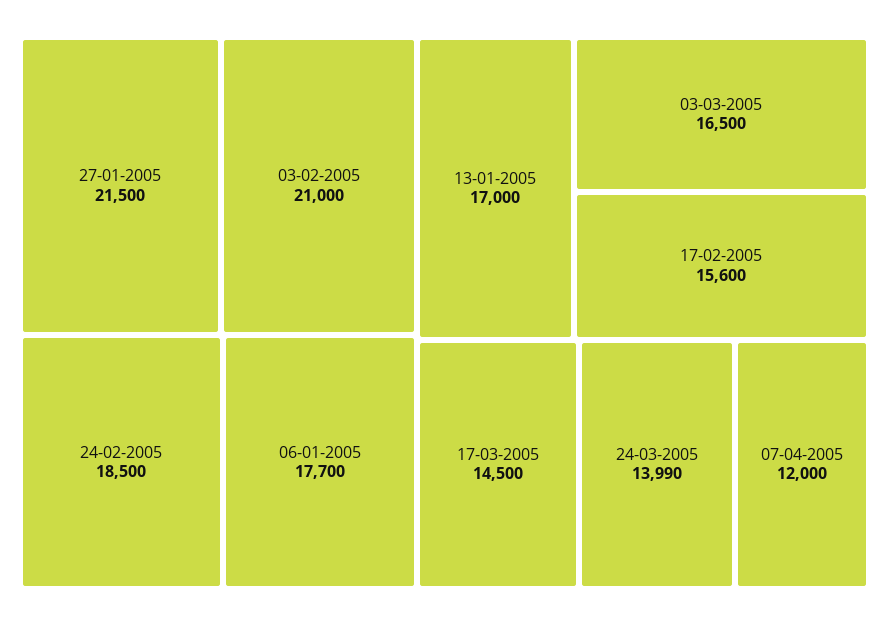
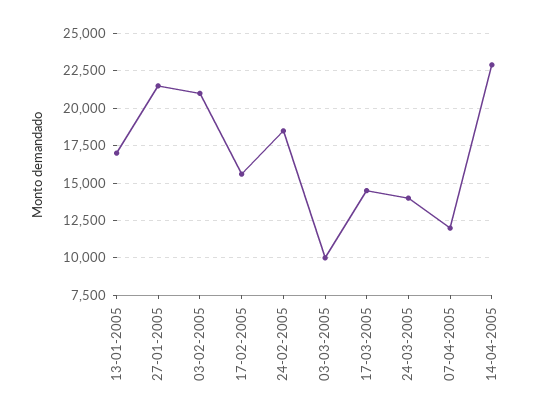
06-01-2005: 17700 -> none
03-03-2005: 16500 -> 10000
14-04-2005: none -> 23000

